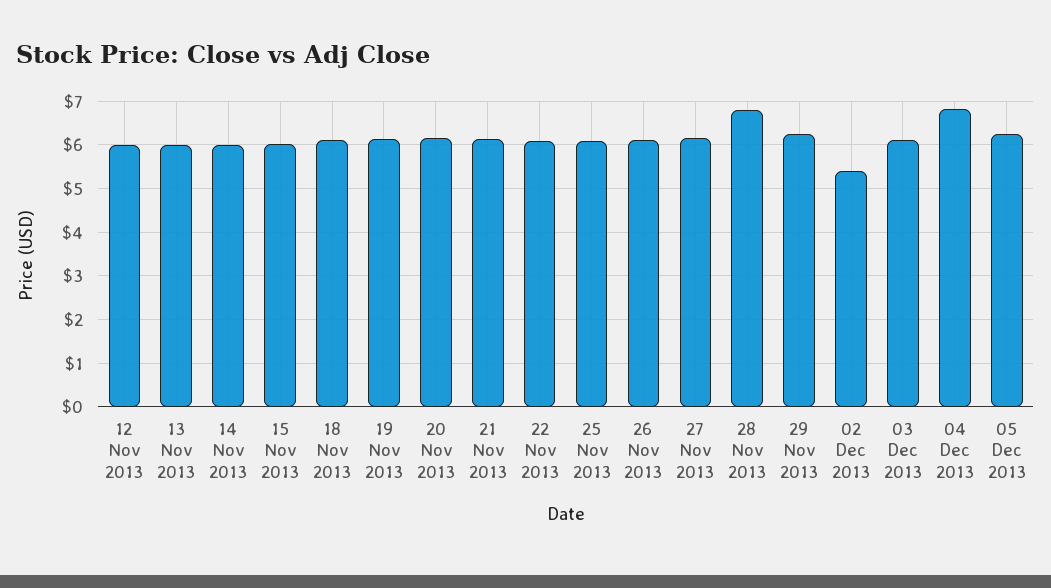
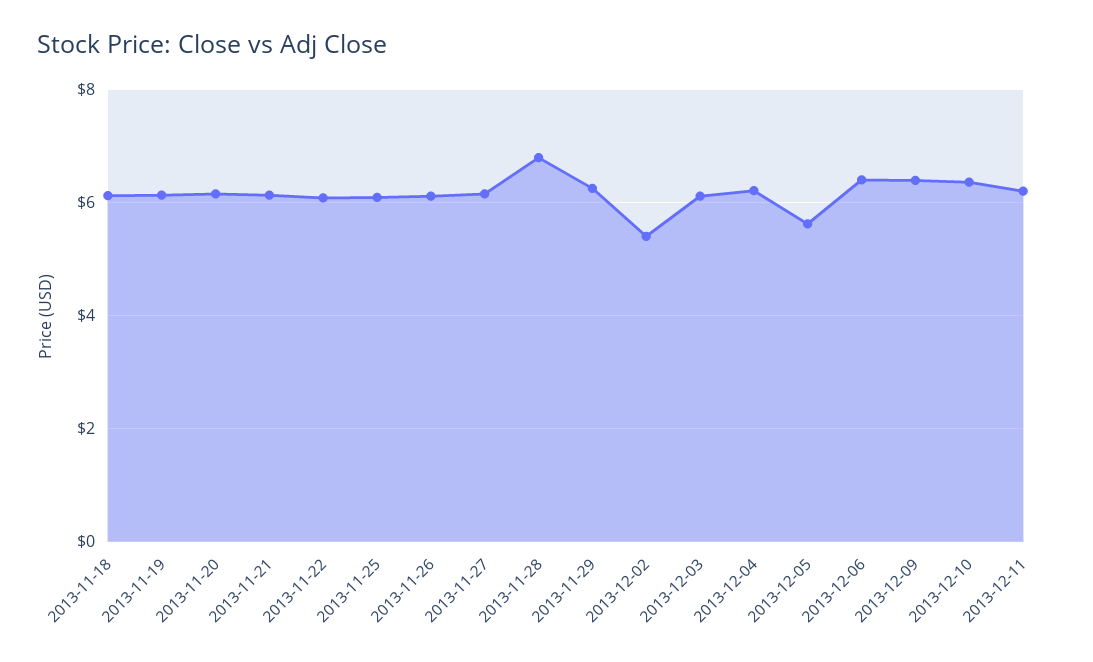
12 Nov 2013: 6 -> none
13 Nov 2013: 6 -> none
14 Nov 2013: 6 -> none
15 Nov 2013: 6 -> none
04 Dec 2013: 6.8 -> 6.2
05 Dec 2013: 6.2 -> 5.6
2013-12-06: none -> 6.4
2013-12-09: none -> 6.4
2013-12-10: none -> 6.4
2013-12-11: none -> 6.2

